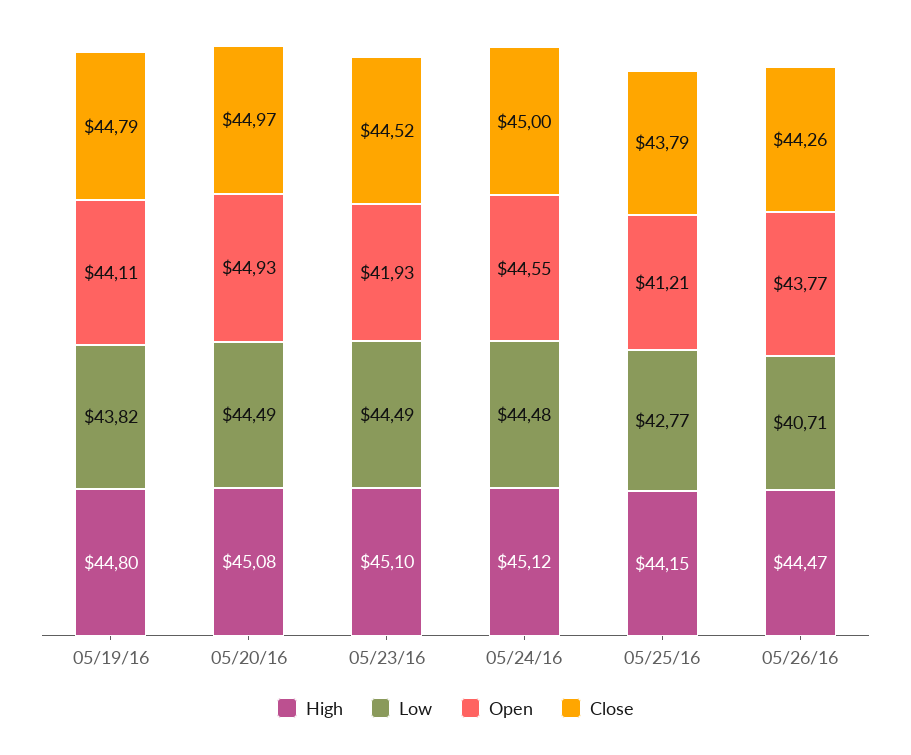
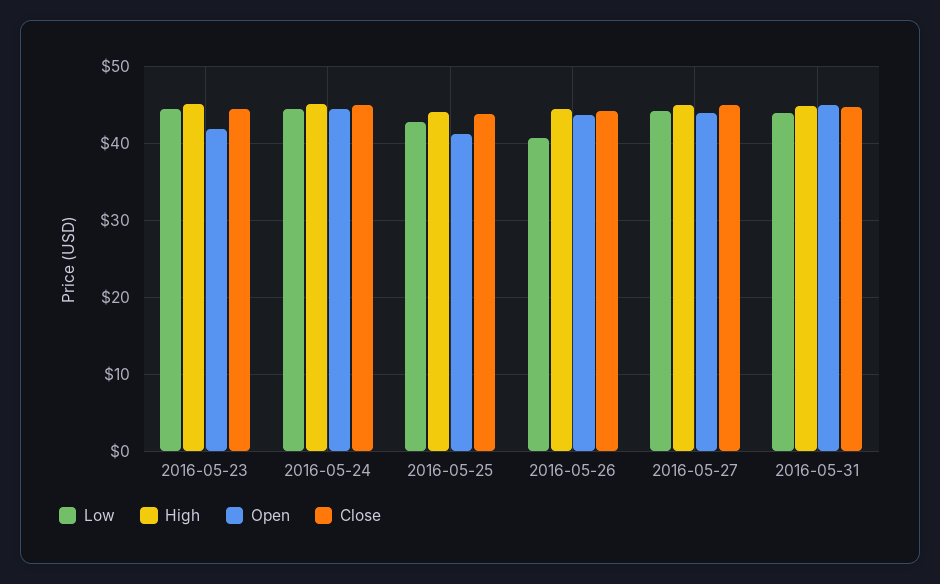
High, 05/19/16: 44.8 -> none
Low, 05/19/16: 43.82 -> none
Open, 05/19/16: 44.11 -> none
Close, 05/19/16: 44.79 -> none
High, 05/20/16: 45.08 -> none
Low, 05/20/16: 44.49 -> none
Open, 05/20/16: 44.93 -> none
Close, 05/20/16: 44.97 -> none
Low, 2016-05-27: none -> 44
High, 2016-05-27: none -> 45
Open, 2016-05-27: none -> 44
Close, 2016-05-27: none -> 45
Low, 2016-05-31: none -> 44
High, 2016-05-31: none -> 45
Open, 2016-05-31: none -> 45
Close, 2016-05-31: none -> 45

